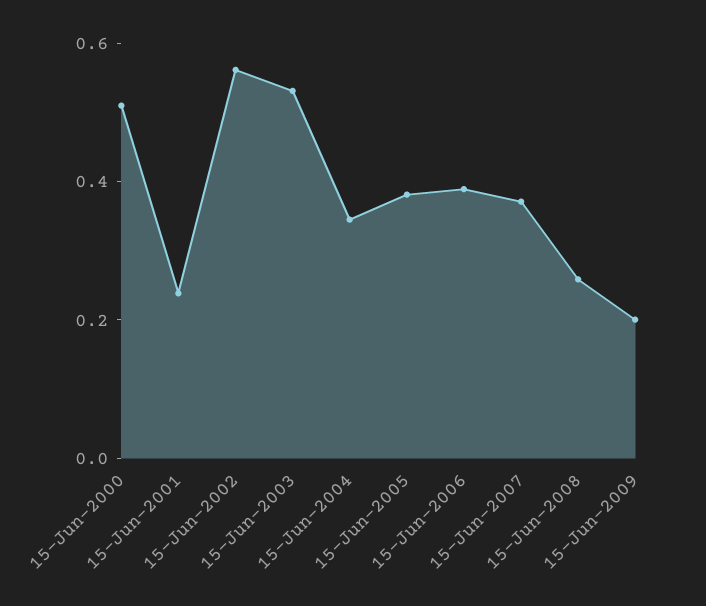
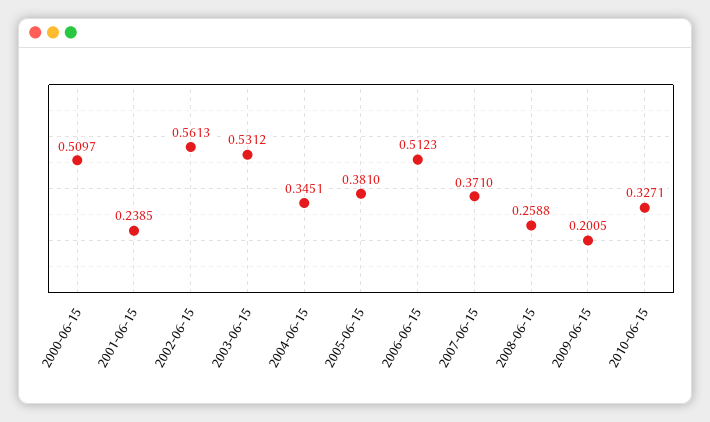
15-Jun-2006: 0.4 -> 0.5123
2010-06-15: none -> 0.3271

